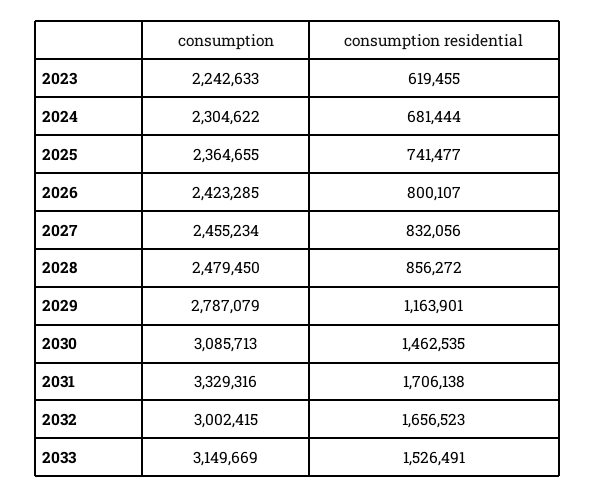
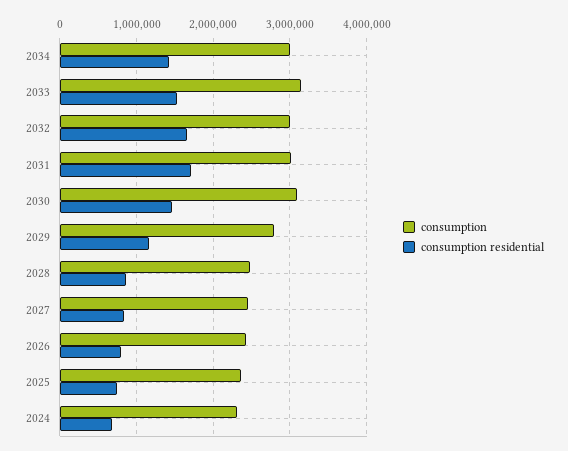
consumption, 2023: 2242633 -> none
consumption residential, 2023: 619455 -> none
consumption, 2031: 3329316 -> 3000000
consumption, 2034: none -> 3000000
consumption residential, 2034: none -> 1400000

